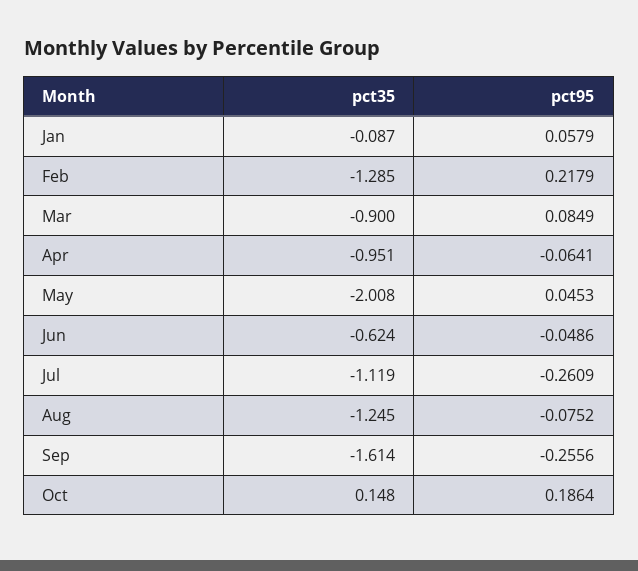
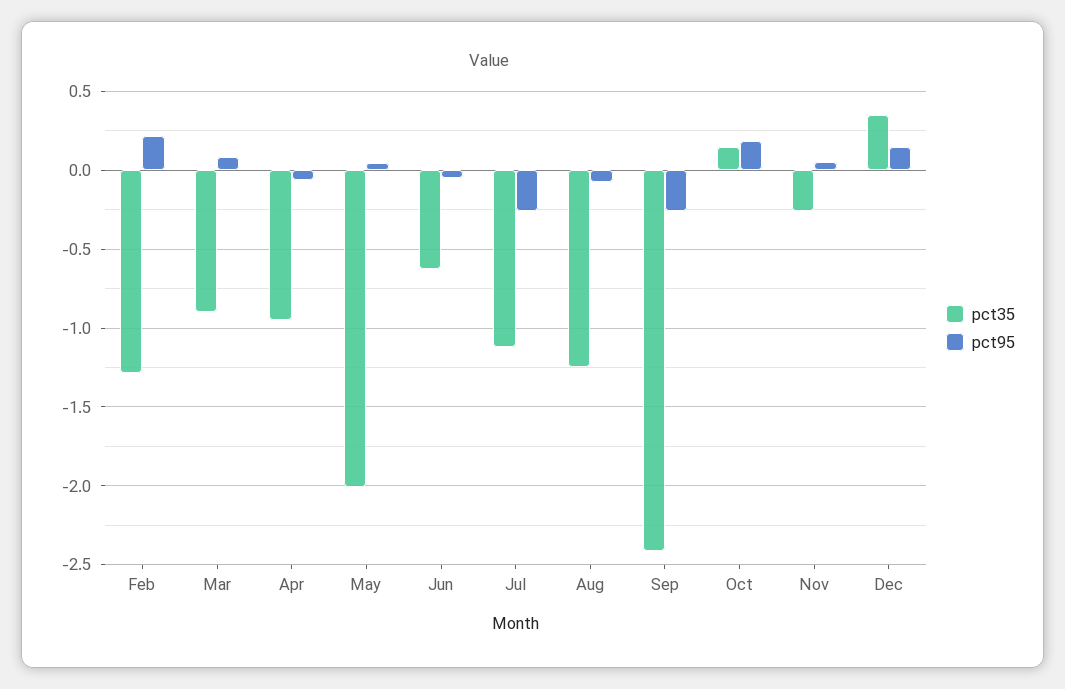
pct35, Jan: -0.087 -> none
pct95, Jan: 0.0579 -> none
pct35, Sep: -1.614 -> -2.4
pct35, Nov: none -> -0.25
pct95, Nov: none -> 0.05
pct35, Dec: none -> 0.35
pct95, Dec: none -> 0.15

